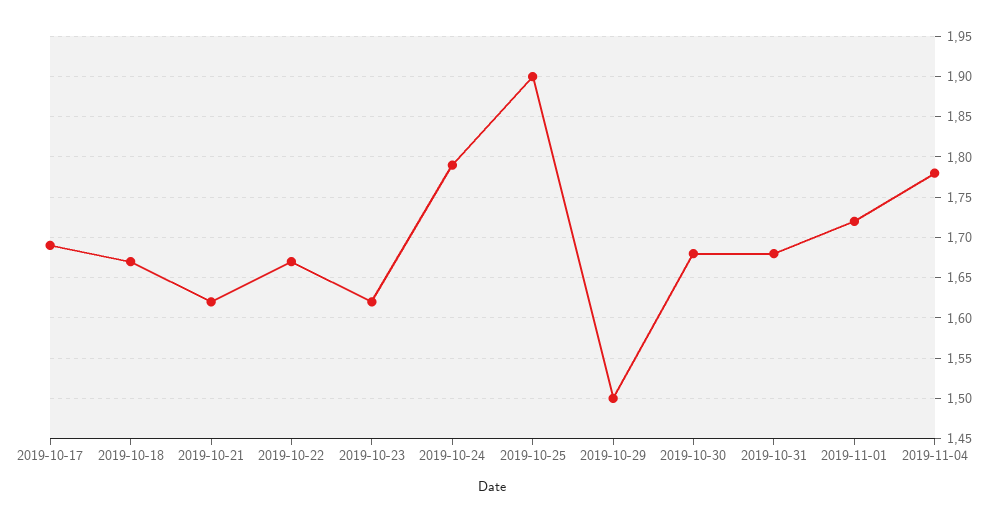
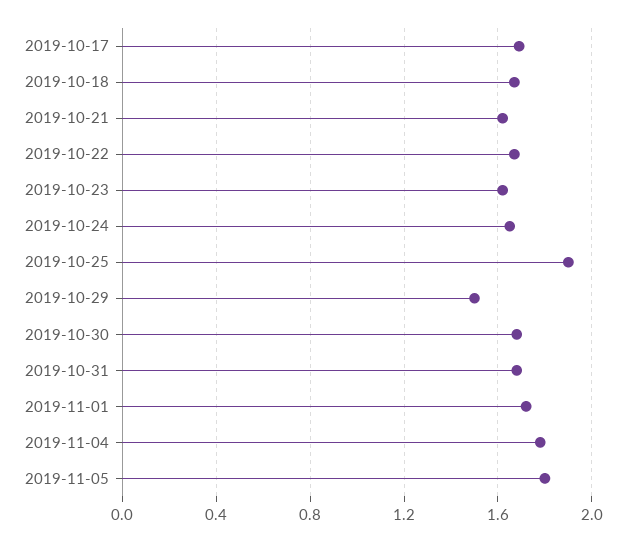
2019-10-24: 1.79 -> 1.65
2019-11-05: none -> 1.8

